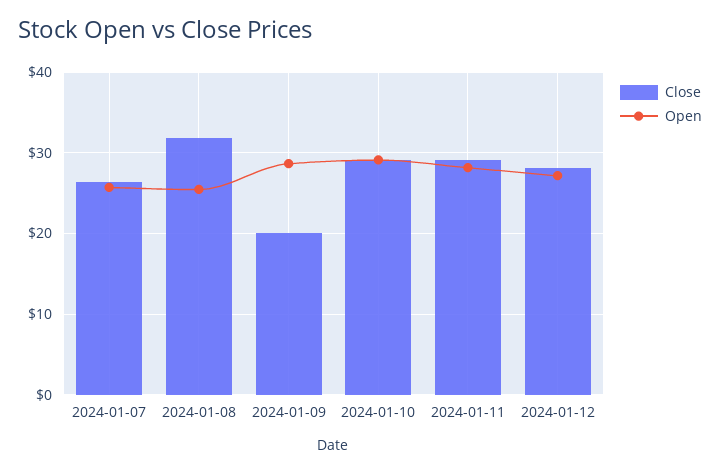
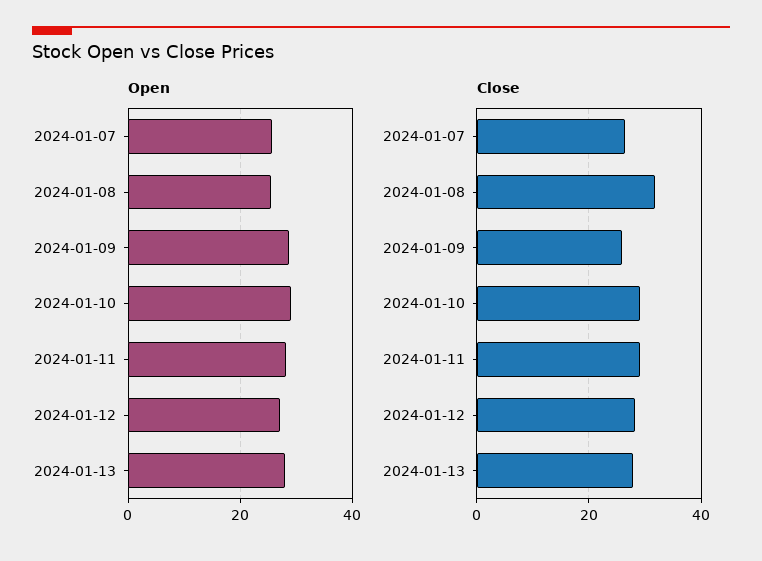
Close, 2024-01-09: 20 -> 26
Open, 2024-01-13: none -> 28
Close, 2024-01-13: none -> 28

